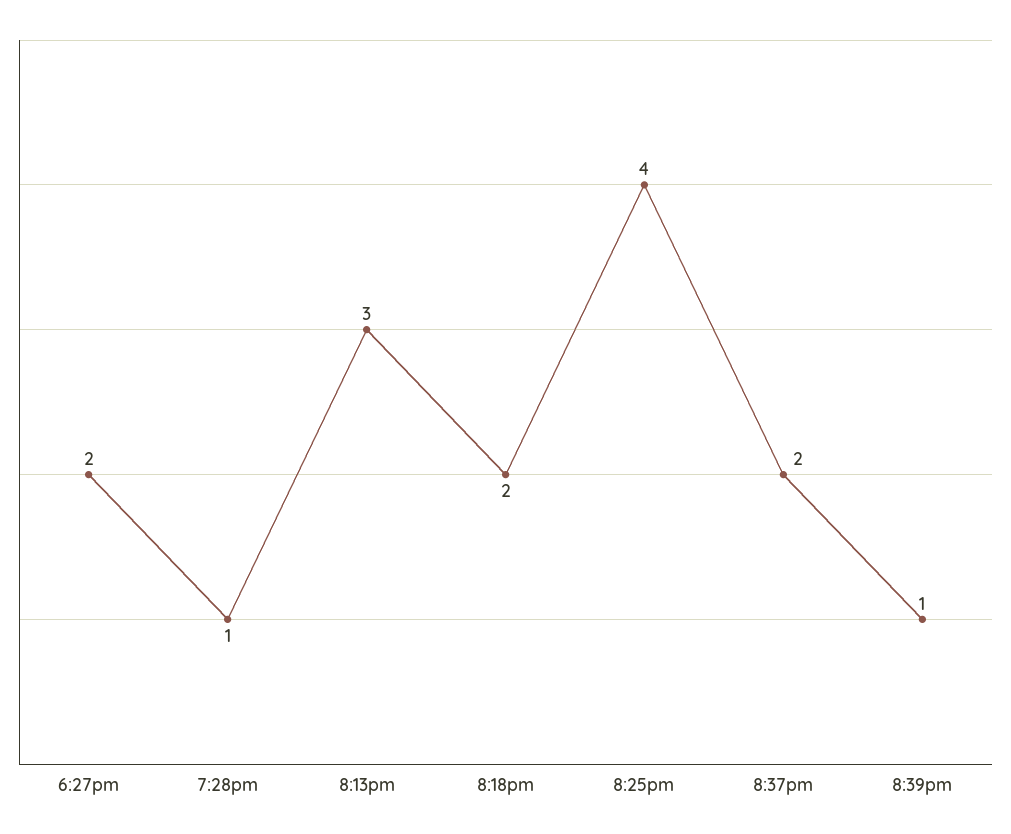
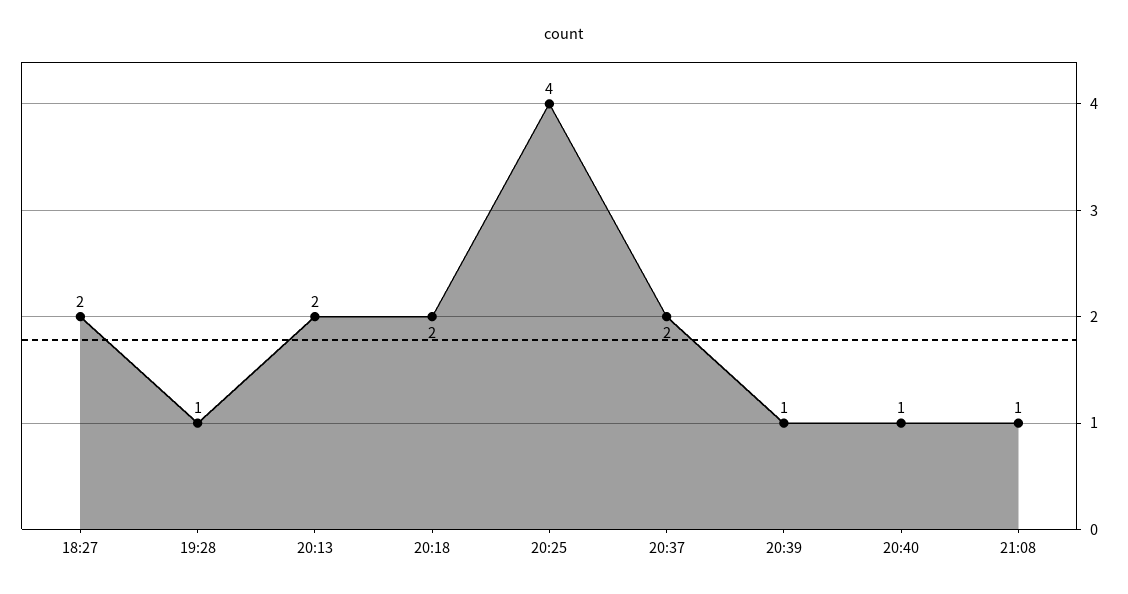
8:13pm: 3 -> 2
20:40: none -> 1
21:08: none -> 1

